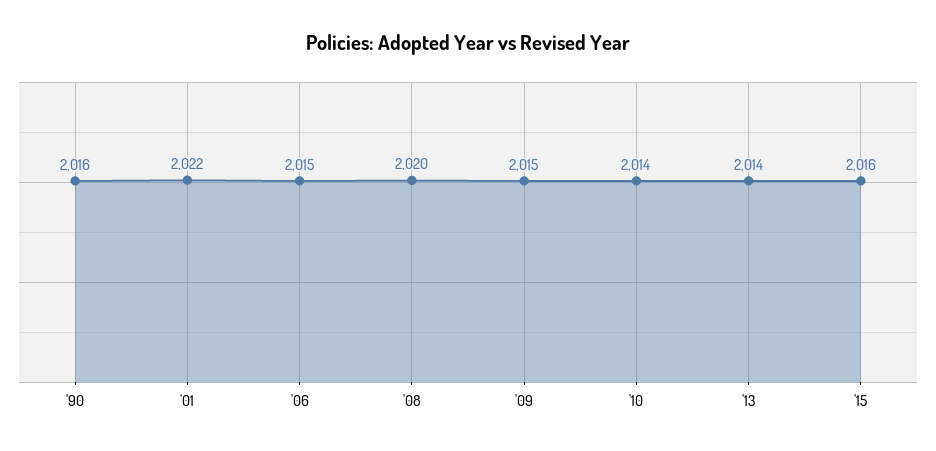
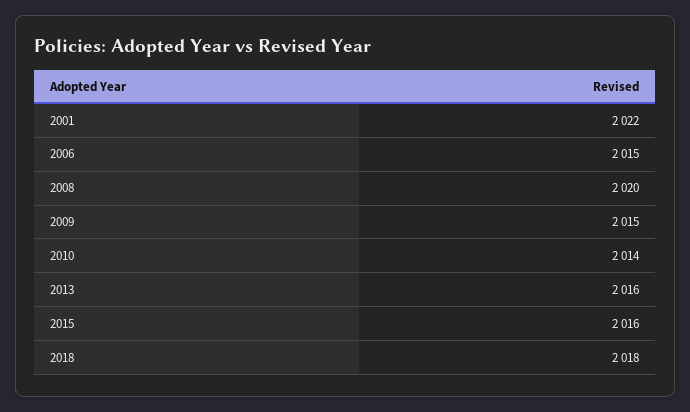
'90: 2016 -> none
'13: 2014 -> 2016
2018: none -> 2018

